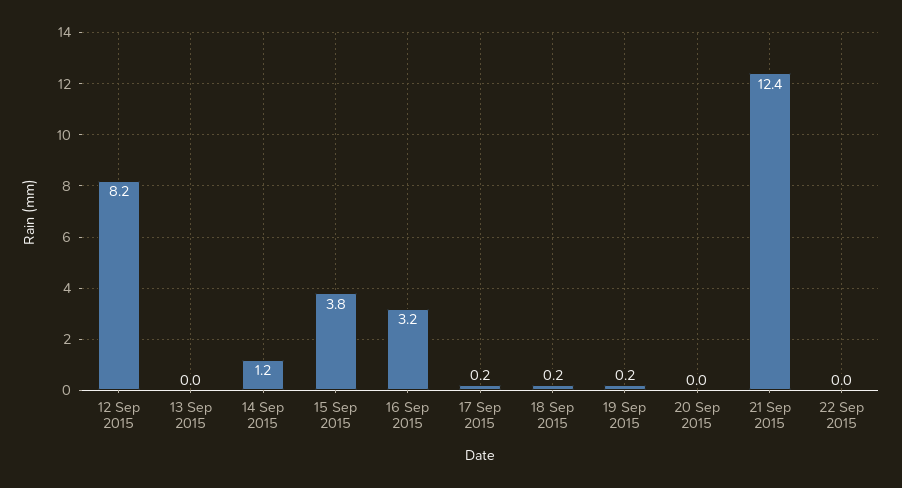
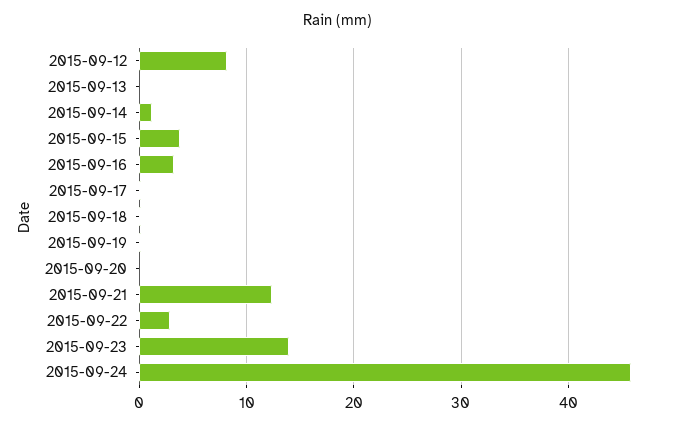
22 Sep 2015: 0 -> 3
2015-09-23: none -> 14
2015-09-24: none -> 46

